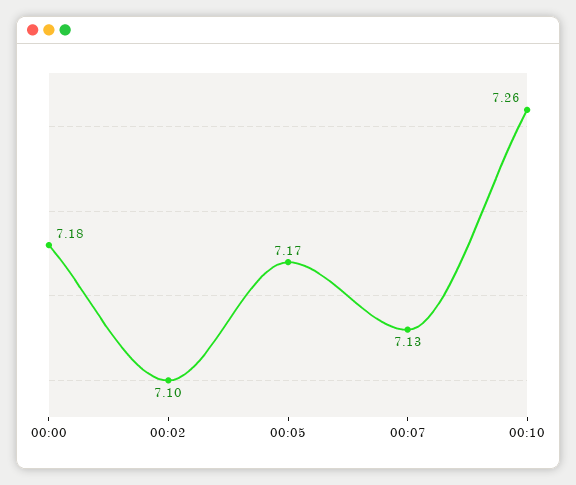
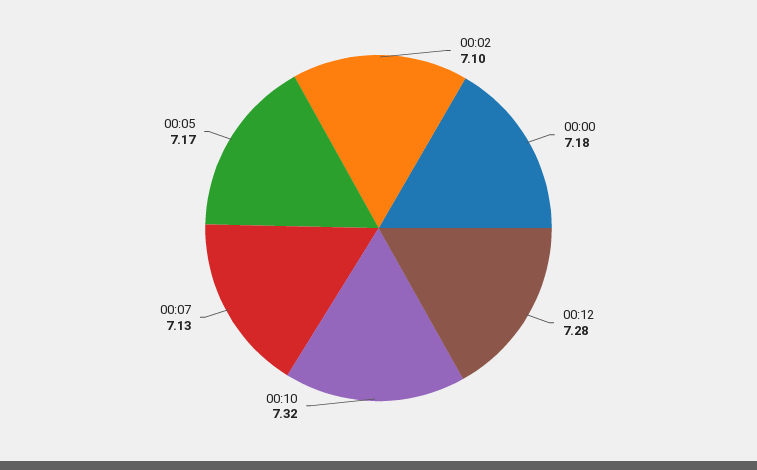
00:10: 7.26 -> 7.32
00:12: none -> 7.28

